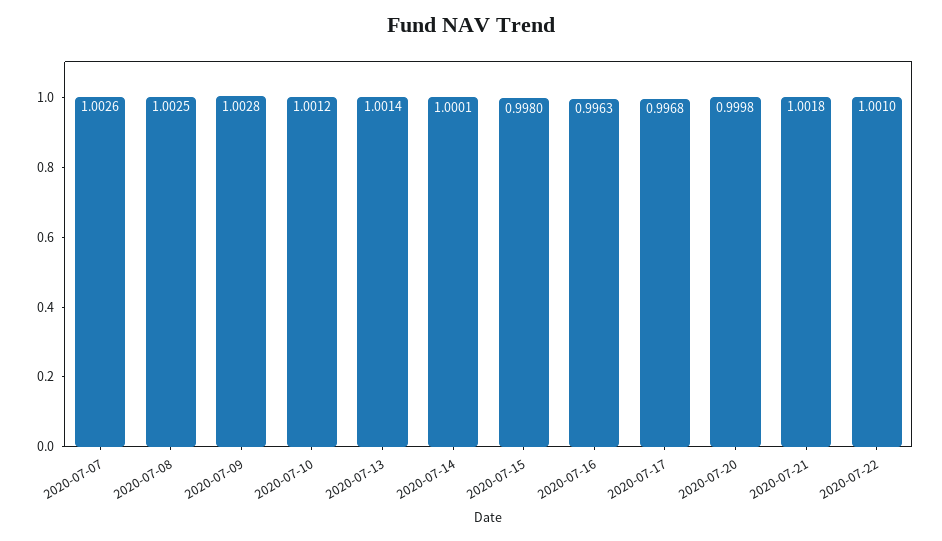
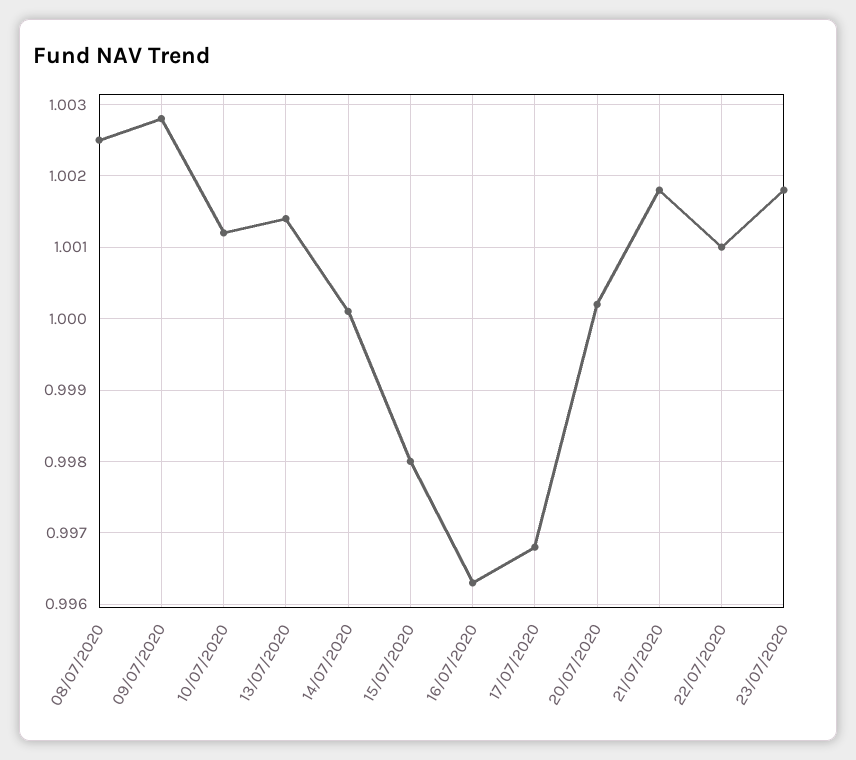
2020-07-07: 1.0026 -> none
2020-07-20: 0.9998 -> 1.0002
23/07/2020: none -> 1.0018

